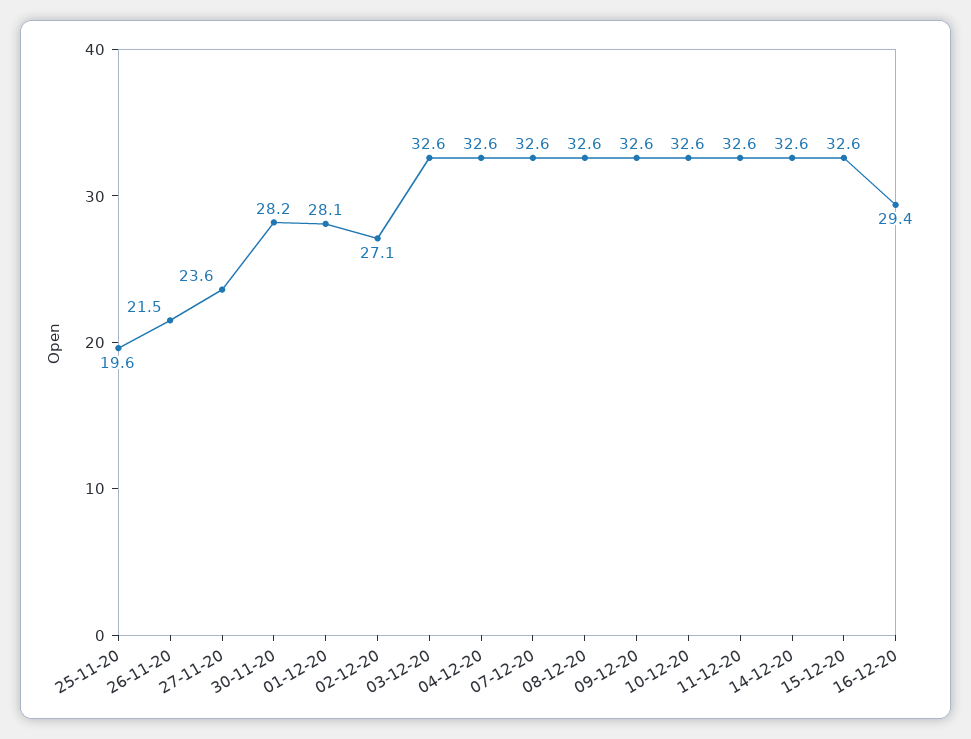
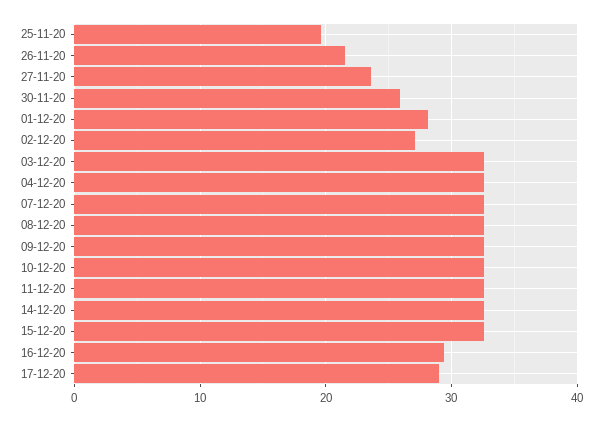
30-11-20: 28.2 -> 26
17-12-20: none -> 29

